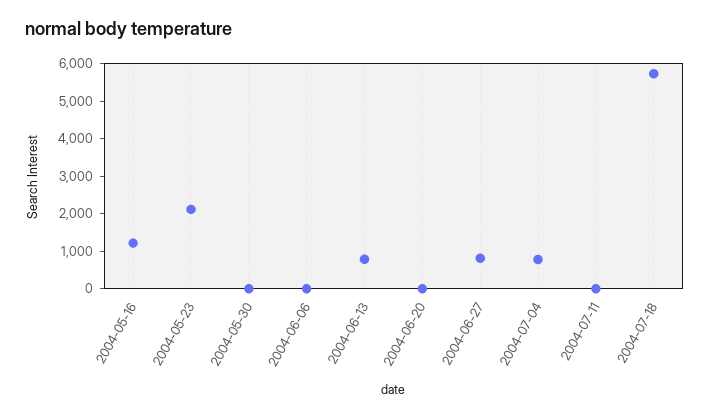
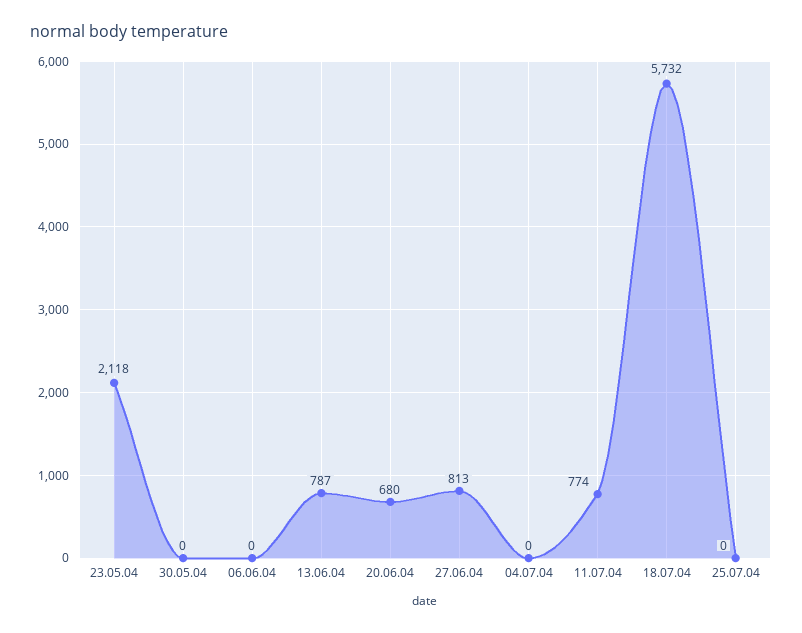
2004-05-16: 1250 -> none
2004-06-20: 0 -> 680
2004-07-04: 750 -> 0
2004-07-11: 0 -> 774
25.07.04: none -> 0

